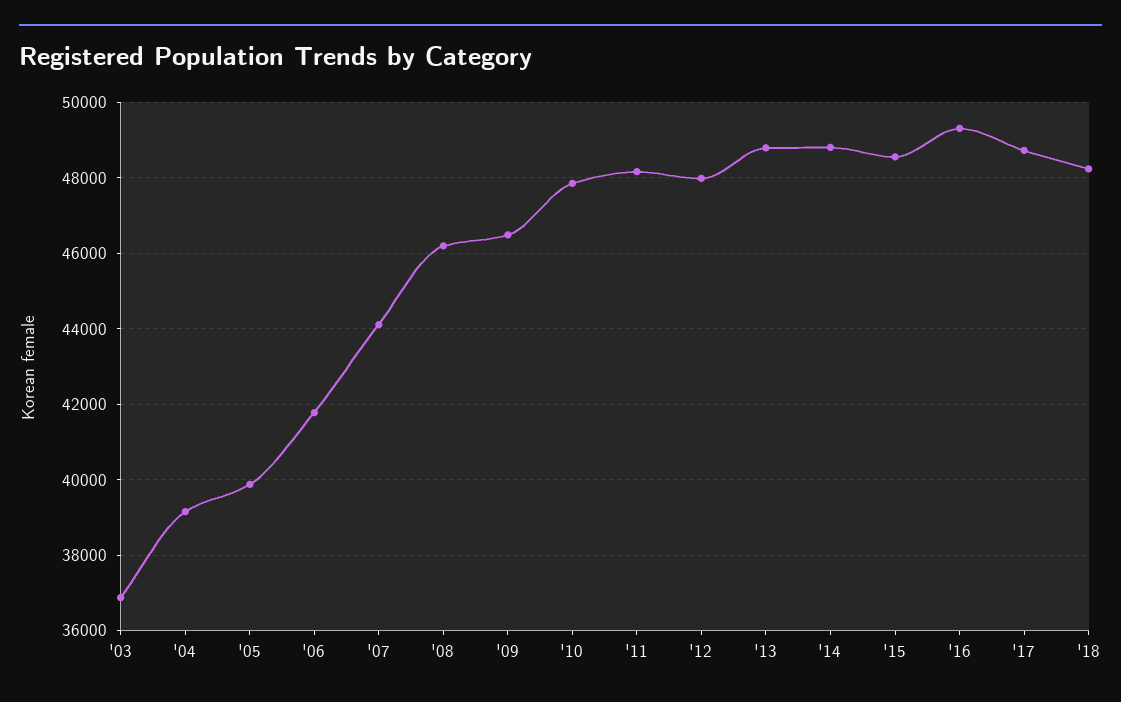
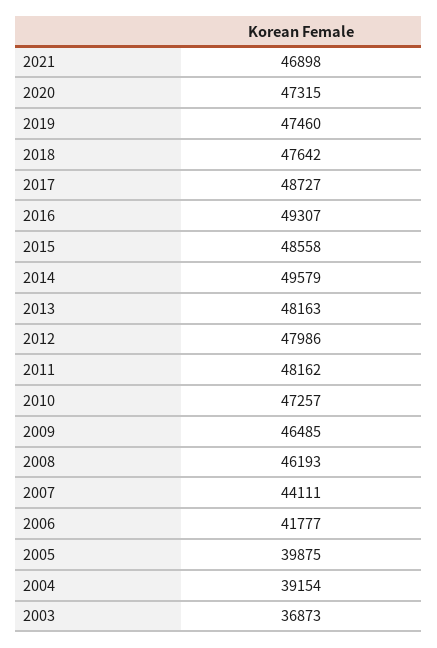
'10: 47800 -> 47257
'13: 48800 -> 48163
'14: 48800 -> 49579
'18: 48200 -> 47642
2021: none -> 46898
2020: none -> 47315
2019: none -> 47460

